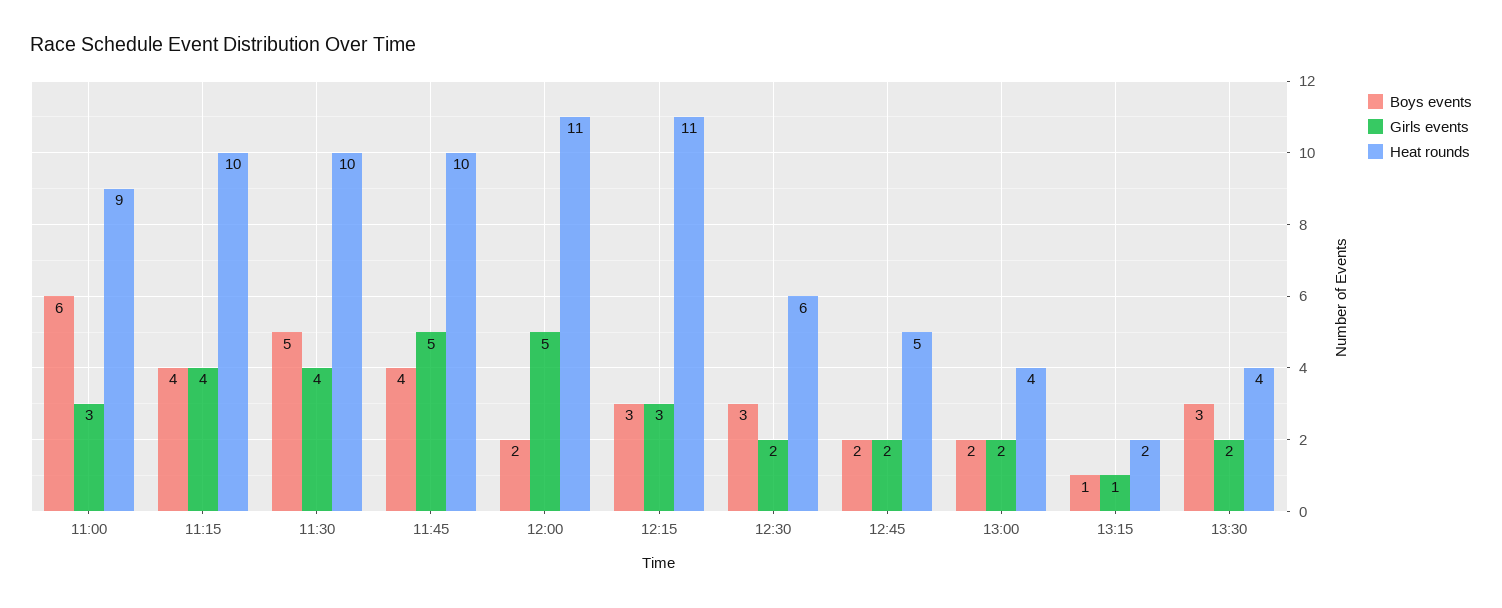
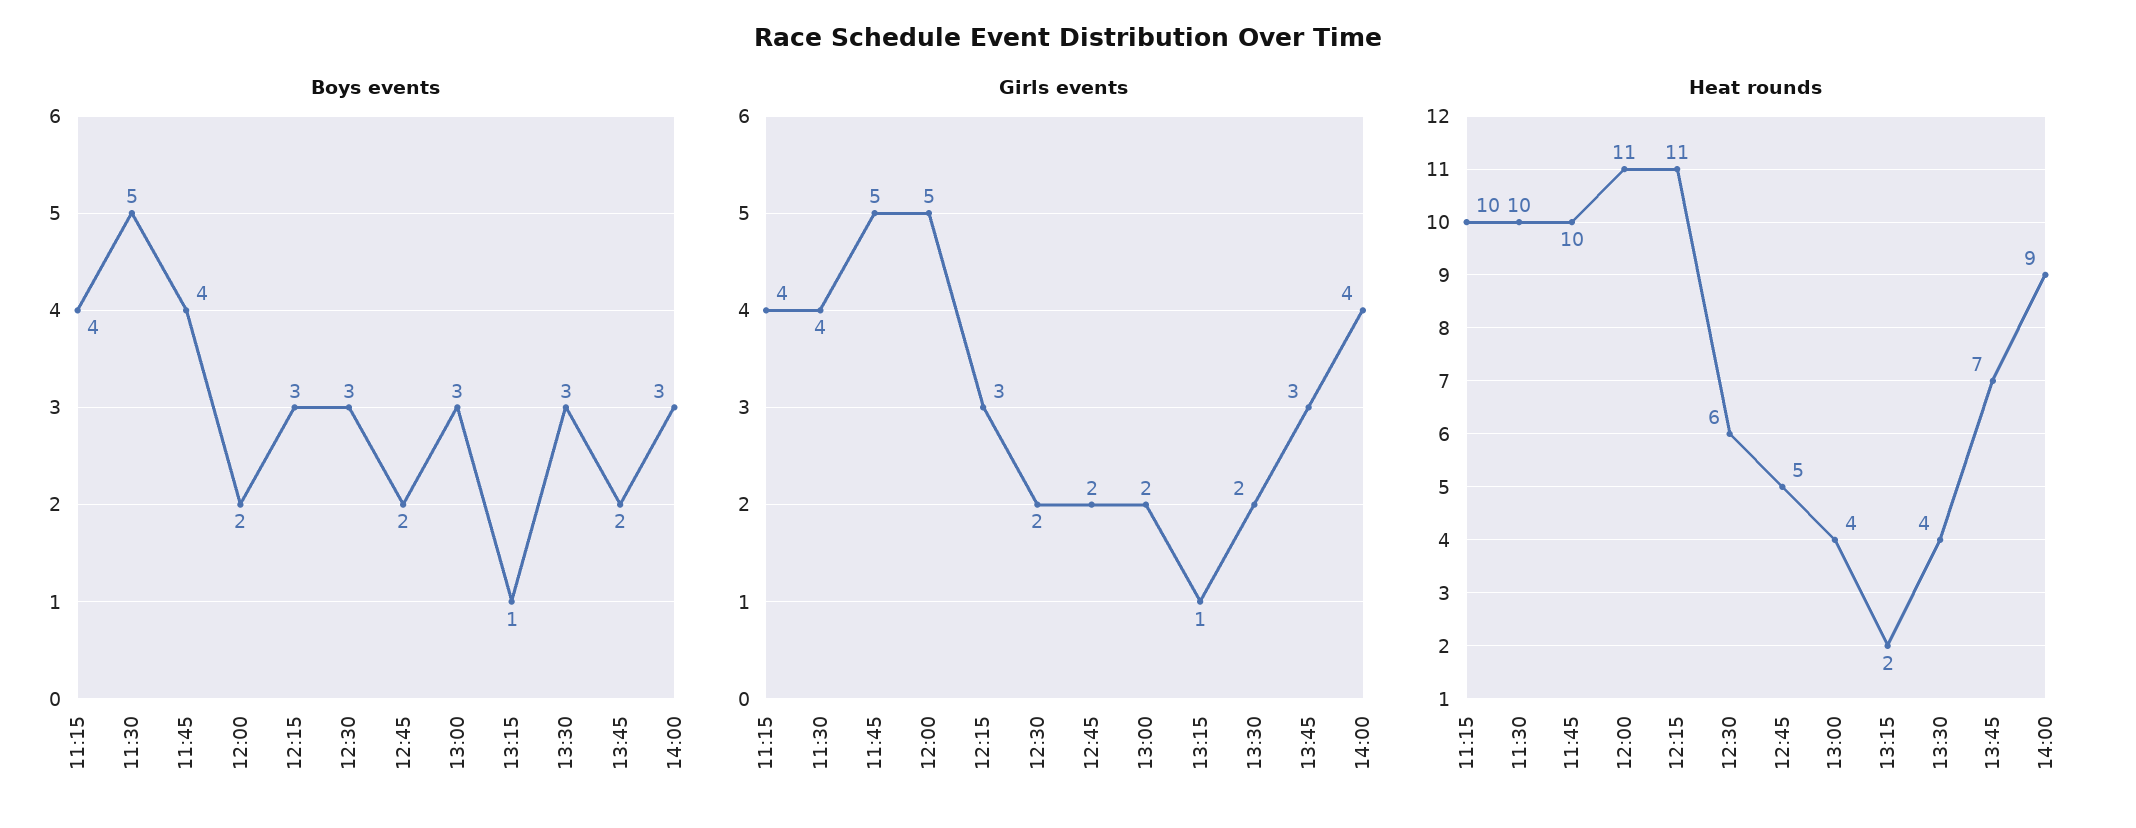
Boys events, 11:00: 6 -> none
Girls events, 11:00: 3 -> none
Heat rounds, 11:00: 9 -> none
Boys events, 13:00: 2 -> 3
Boys events, 13:45: none -> 2
Boys events, 14:00: none -> 3
Girls events, 13:45: none -> 3
Girls events, 14:00: none -> 4
Heat rounds, 13:45: none -> 7
Heat rounds, 14:00: none -> 9

